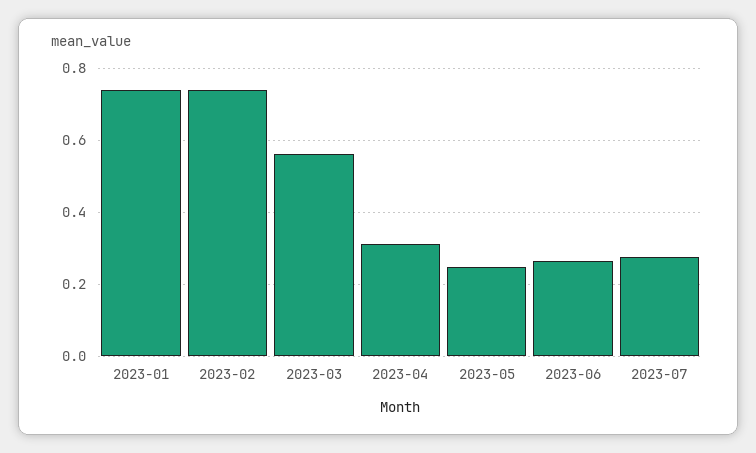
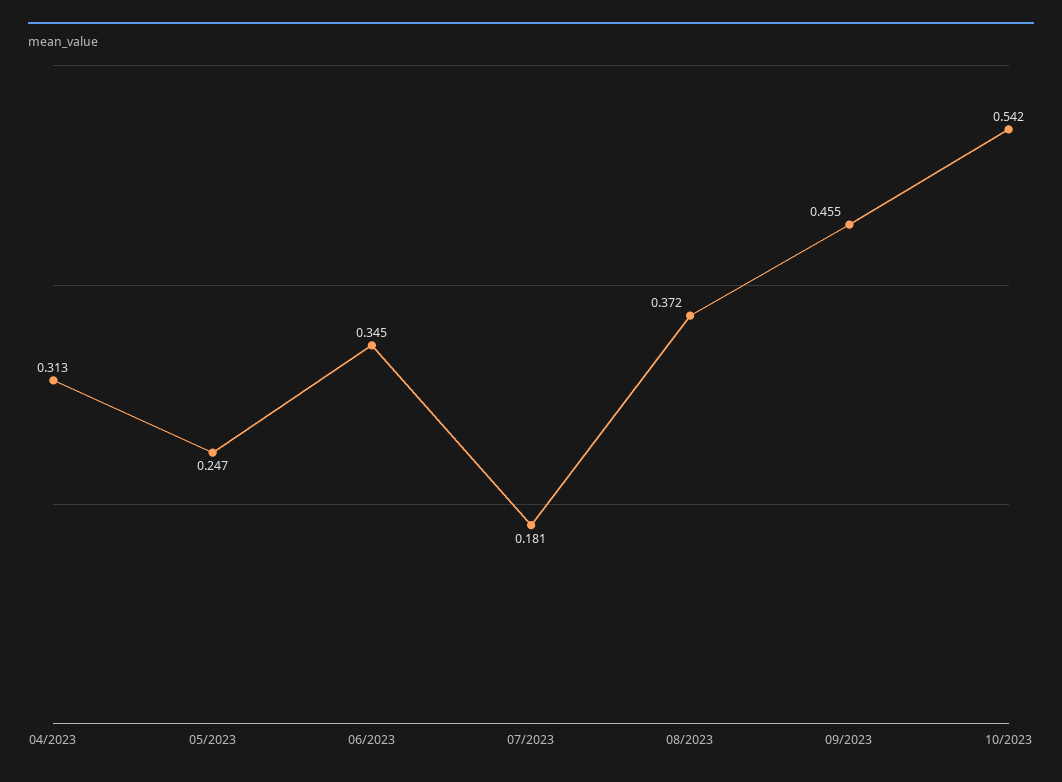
2023-01: 0.74 -> none
2023-02: 0.74 -> none
2023-03: 0.56 -> none
2023-06: 0.26 -> 0.345
2023-07: 0.28 -> 0.181
08/2023: none -> 0.372
09/2023: none -> 0.455
10/2023: none -> 0.542

